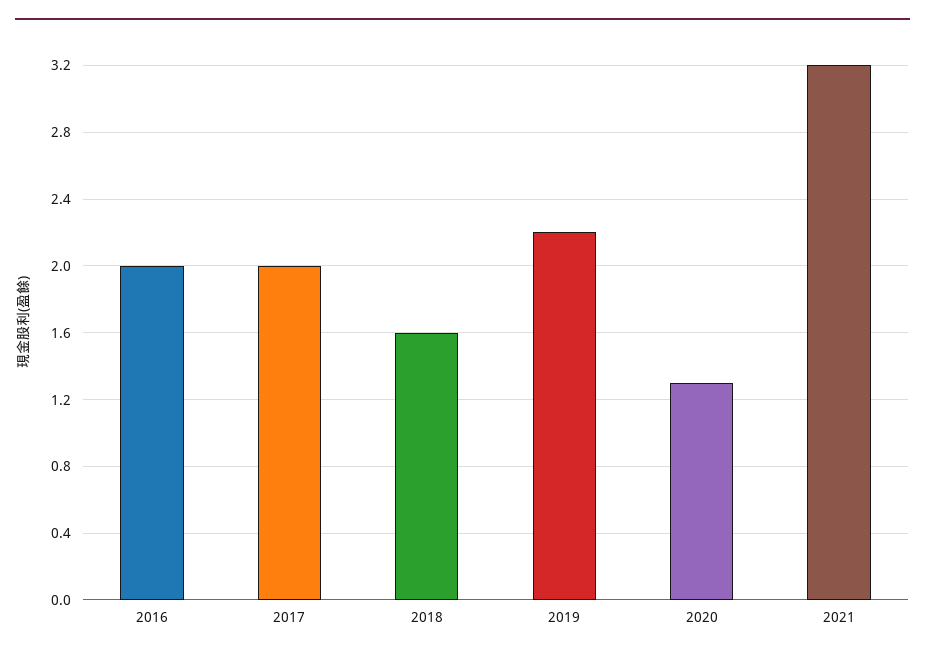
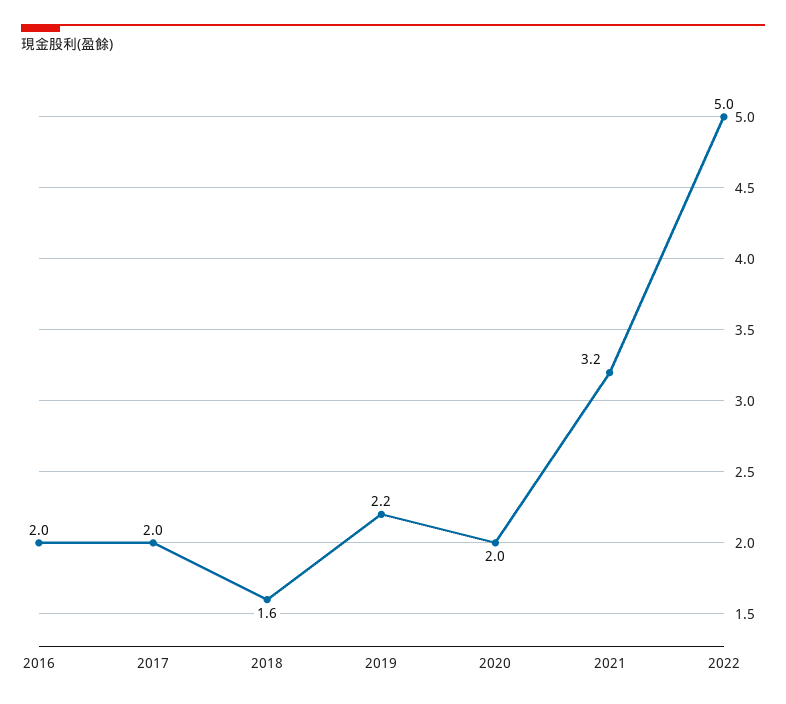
2020: 1.3 -> 2
2022: none -> 5

